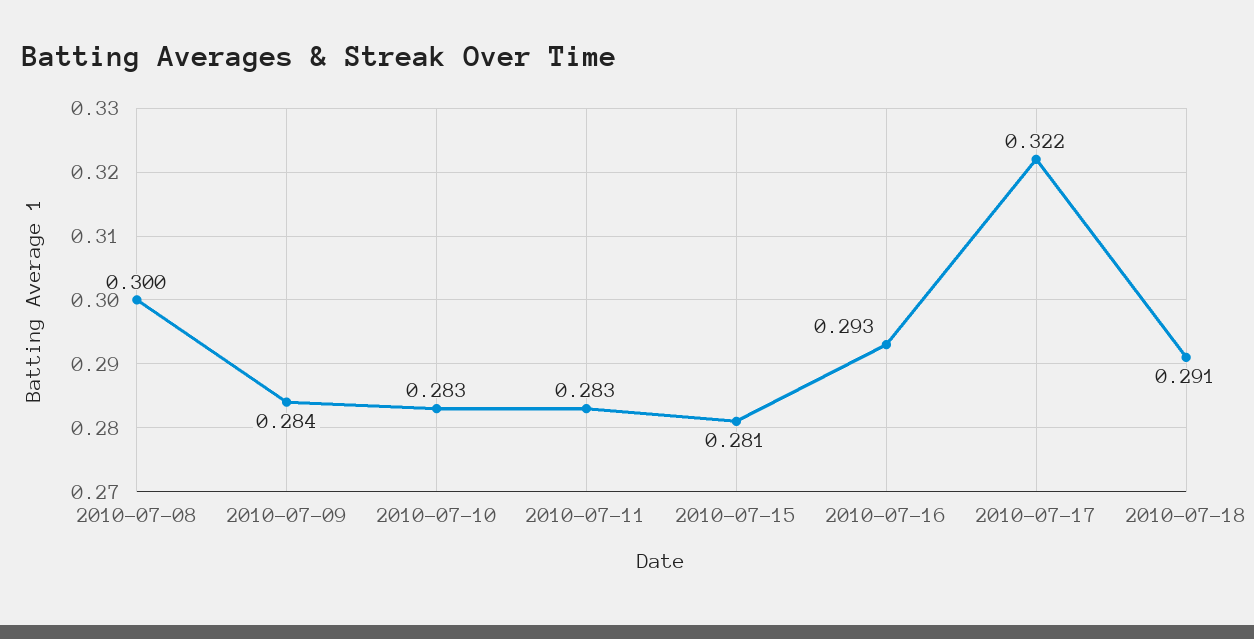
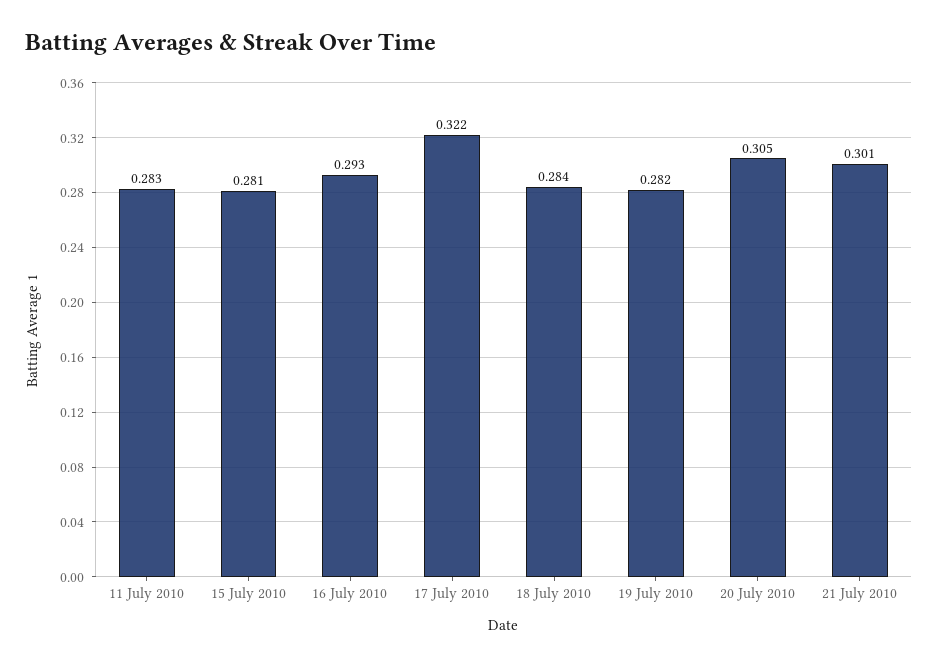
2010-07-08: 0.3 -> none
2010-07-09: 0.284 -> none
2010-07-10: 0.283 -> none
2010-07-18: 0.291 -> 0.284
19 July 2010: none -> 0.282
20 July 2010: none -> 0.305
21 July 2010: none -> 0.301

